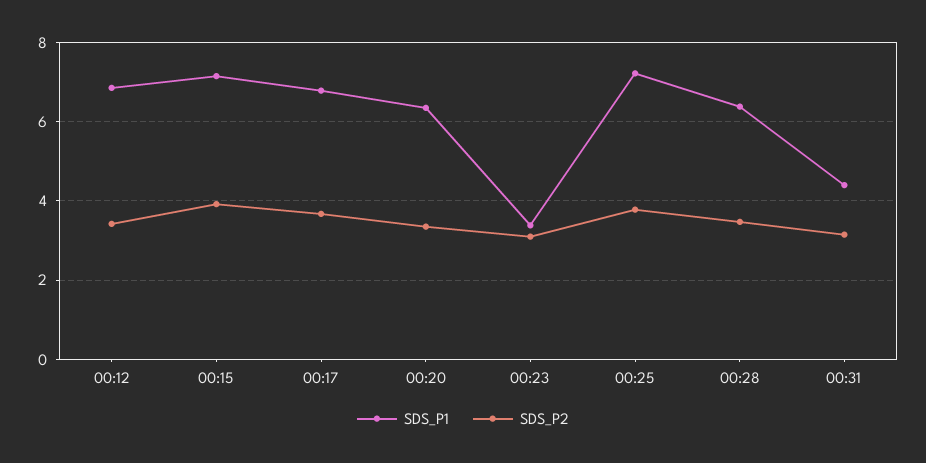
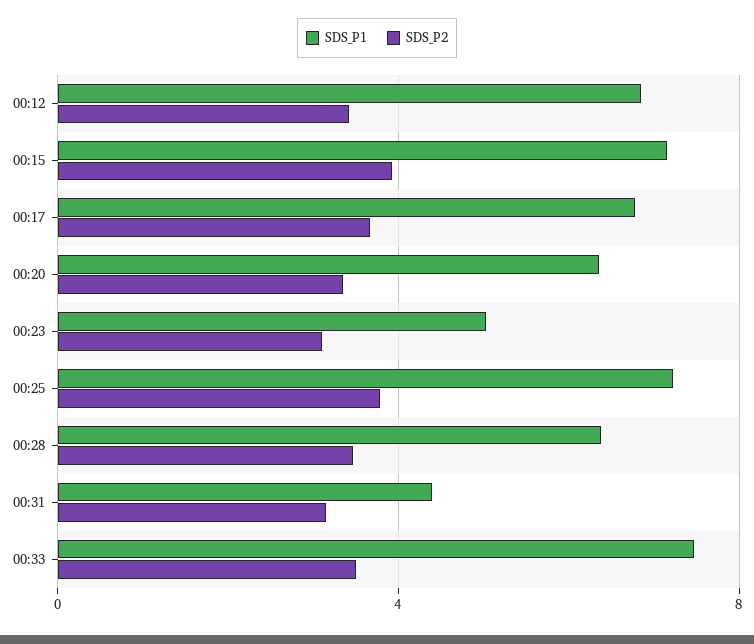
SDS_P1, 00:23: 3.4 -> 5
SDS_P1, 00:33: none -> 7.5
SDS_P2, 00:33: none -> 3.5

